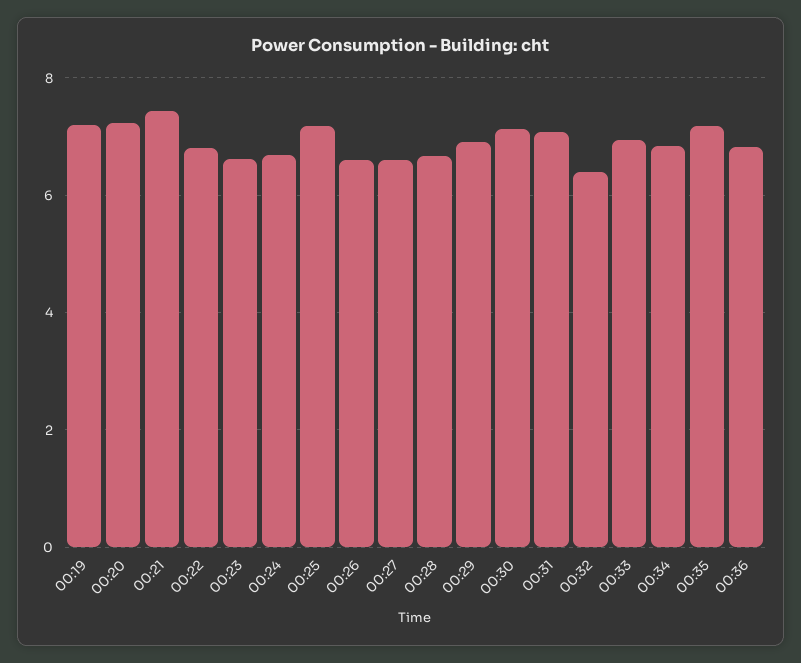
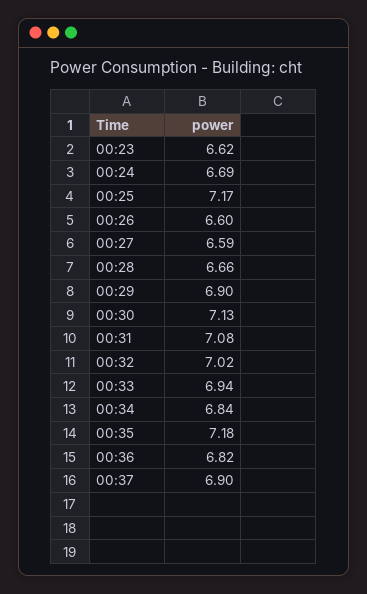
00:19: 7.2 -> none
00:20: 7.2 -> none
00:21: 7.4 -> none
00:22: 6.8 -> none
00:32: 6.4 -> 7.02
00:37: none -> 6.9

